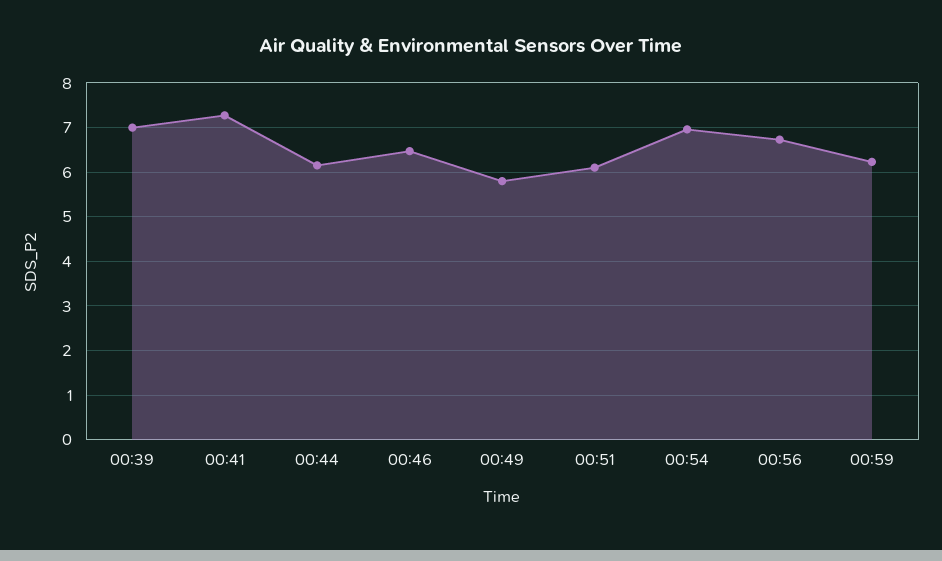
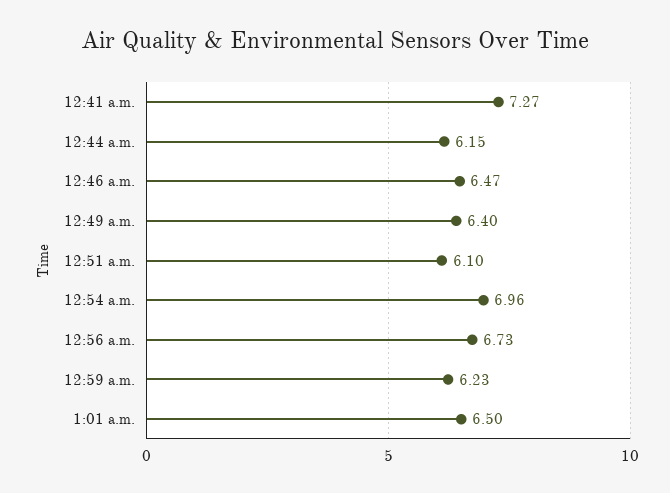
00:39: 7 -> none
00:49: 5.8 -> 6.4
1:01 a.m.: none -> 6.5

